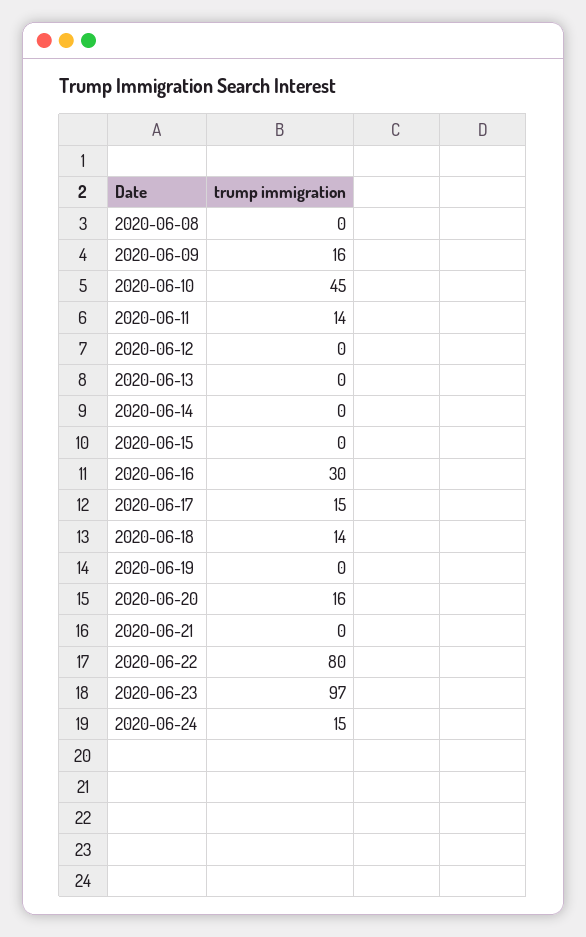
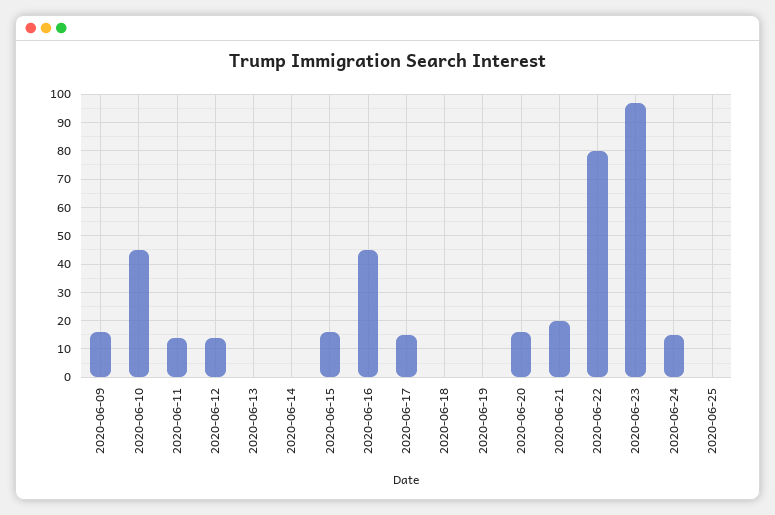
2020-06-08: 0 -> none
2020-06-12: 0 -> 15
2020-06-15: 0 -> 15
2020-06-16: 30 -> 45
2020-06-18: 14 -> 0
2020-06-21: 0 -> 20
2020-06-25: none -> 0

